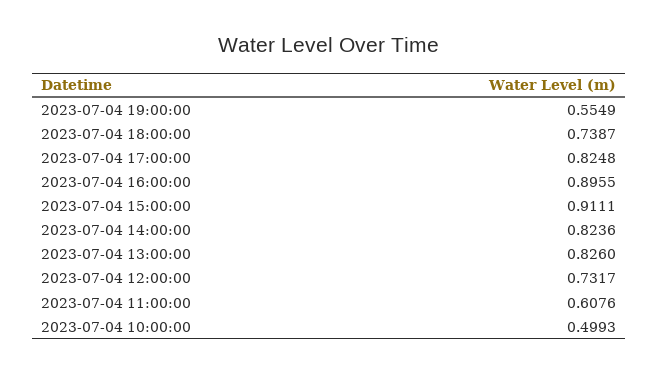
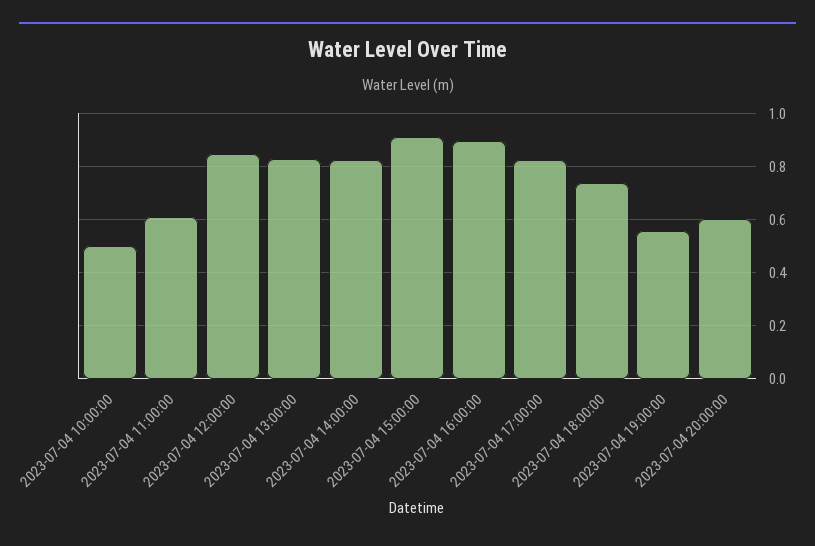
2023-07-04 12:00:00: 0.7317 -> 0.85
2023-07-04 20:00:00: none -> 0.6

